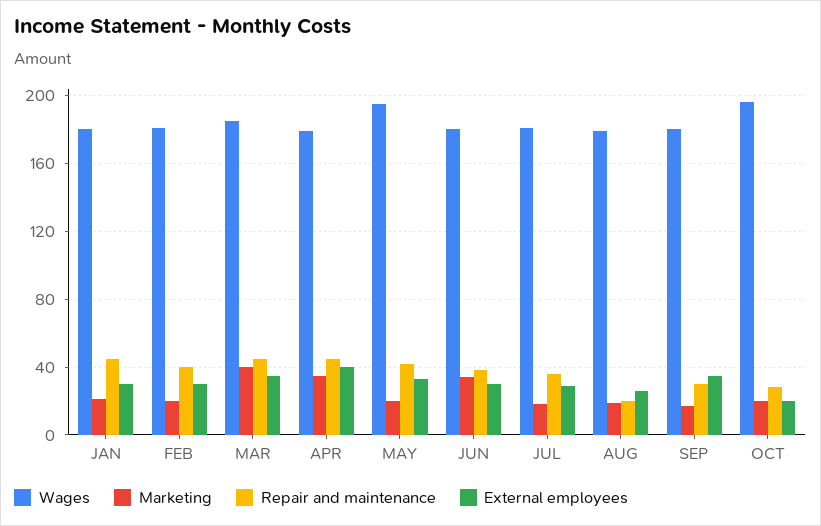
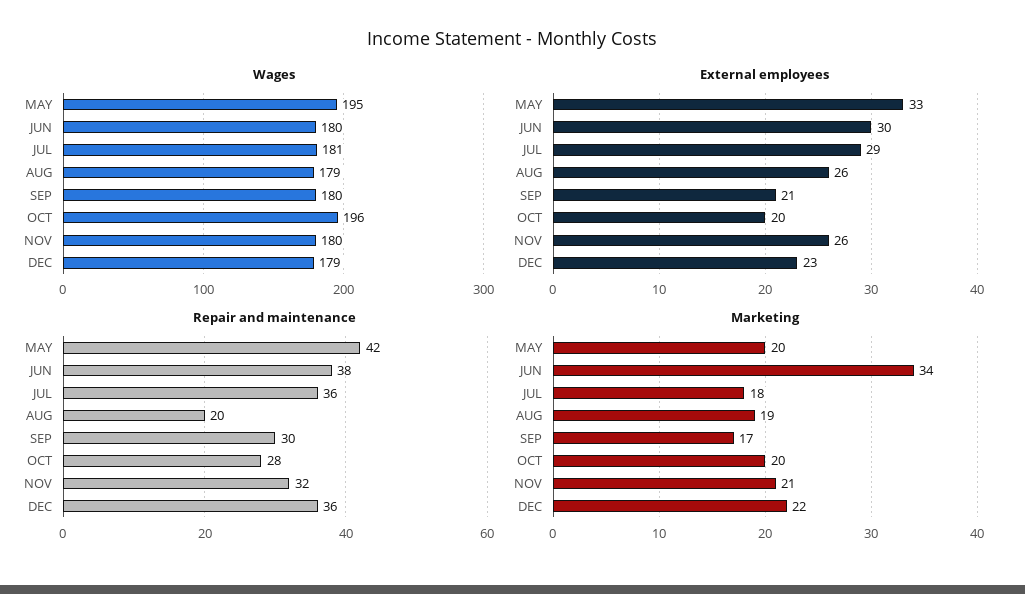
Wages, JAN: 180 -> none
Marketing, JAN: 20 -> none
Repair and maintenance, JAN: 45 -> none
External employees, JAN: 30 -> none
Wages, FEB: 180 -> none
Marketing, FEB: 20 -> none
Repair and maintenance, FEB: 40 -> none
External employees, FEB: 30 -> none
Wages, MAR: 185 -> none
Marketing, MAR: 40 -> none
Repair and maintenance, MAR: 45 -> none
External employees, MAR: 35 -> none
Wages, APR: 180 -> none
Marketing, APR: 35 -> none
Repair and maintenance, APR: 45 -> none
External employees, APR: 40 -> none
External employees, SEP: 35 -> 21
Wages, NOV: none -> 180
Wages, DEC: none -> 179
External employees, NOV: none -> 26
External employees, DEC: none -> 23
Repair and maintenance, NOV: none -> 32
Repair and maintenance, DEC: none -> 36
Marketing, NOV: none -> 21
Marketing, DEC: none -> 22

